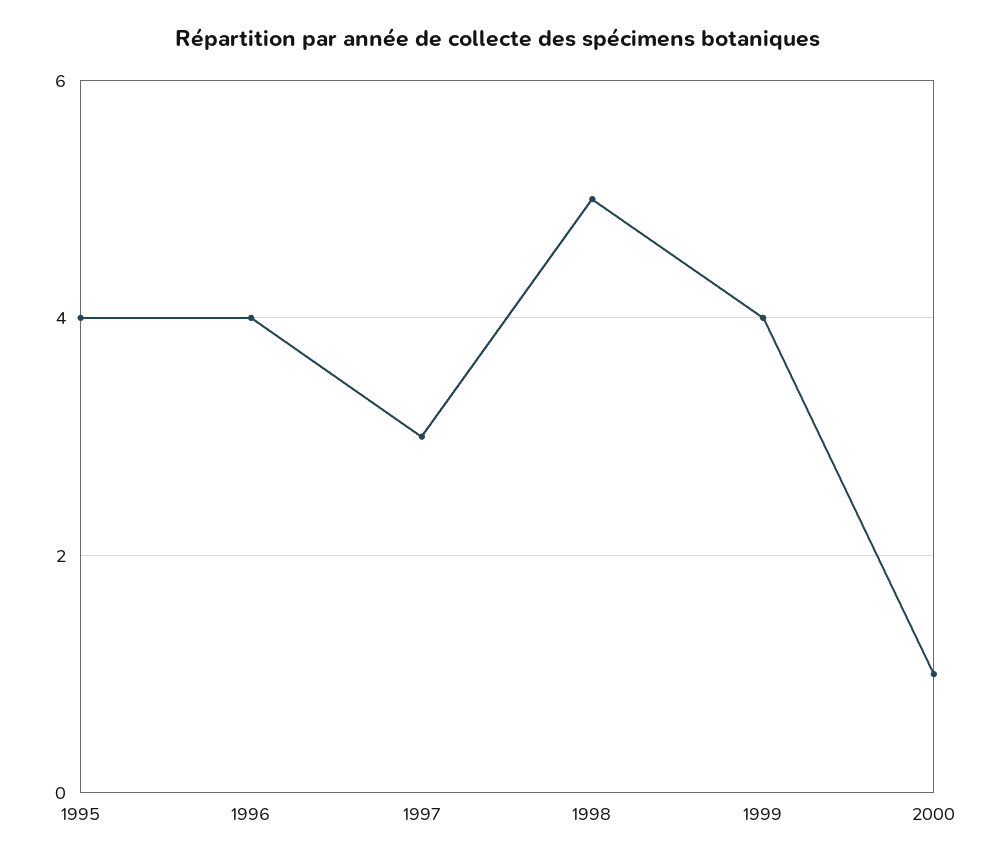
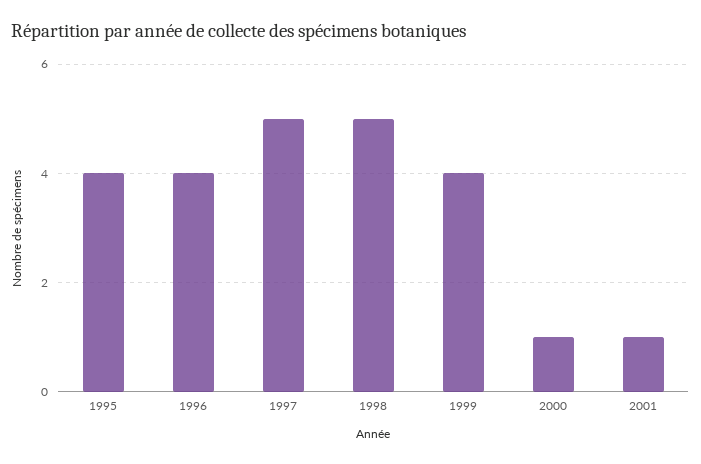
1997: 3 -> 5
2001: none -> 1

